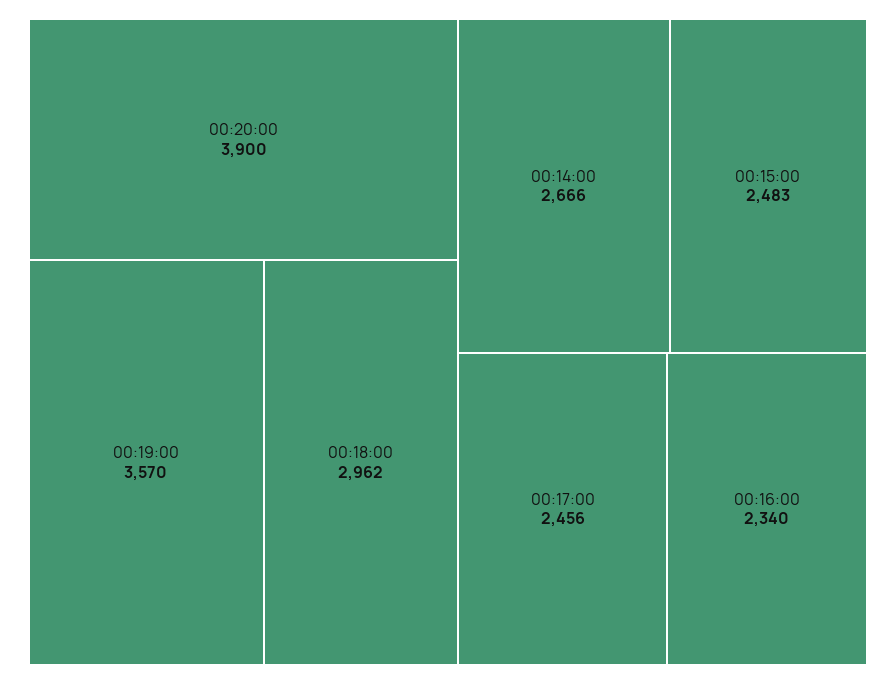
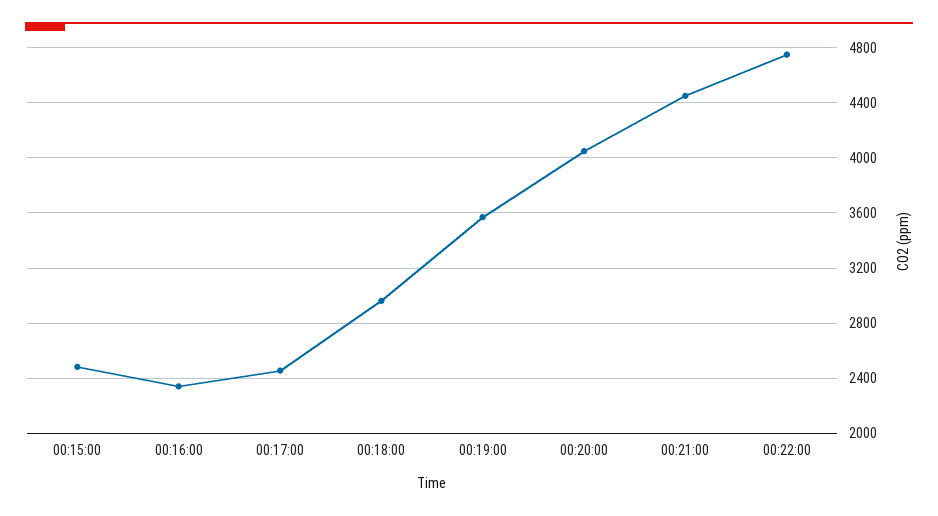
00:20:00: 3900 -> 4050
00:14:00: 2666 -> none
00:21:00: none -> 4450
00:22:00: none -> 4750

